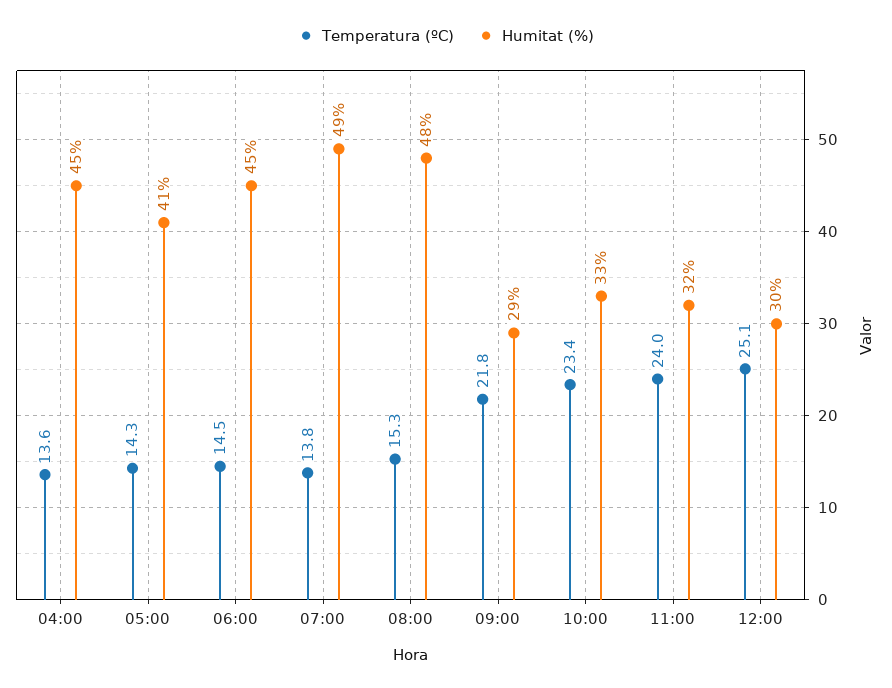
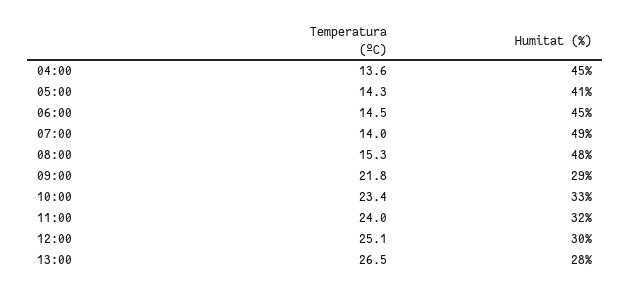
Temperatura (ºC), 07:00: 13.8 -> 14
Temperatura (ºC), 13:00: none -> 26.5
Humitat (%), 13:00: none -> 28

